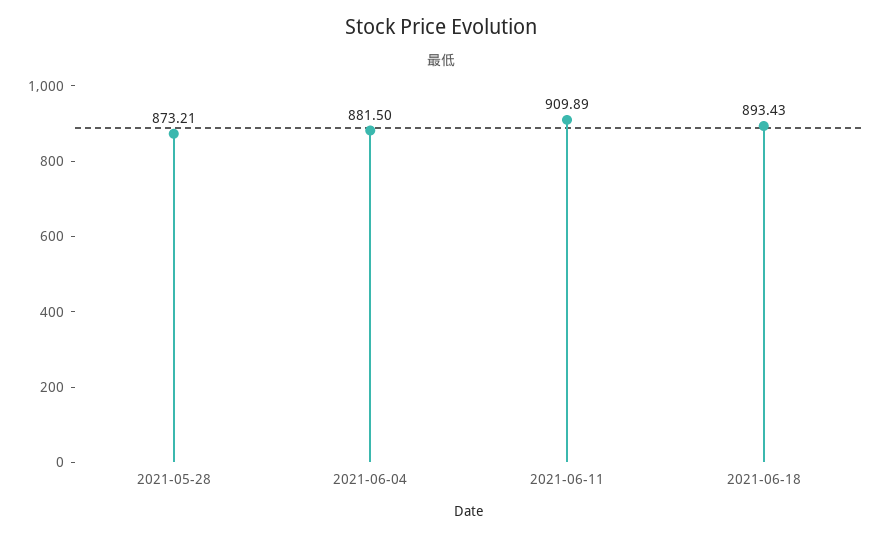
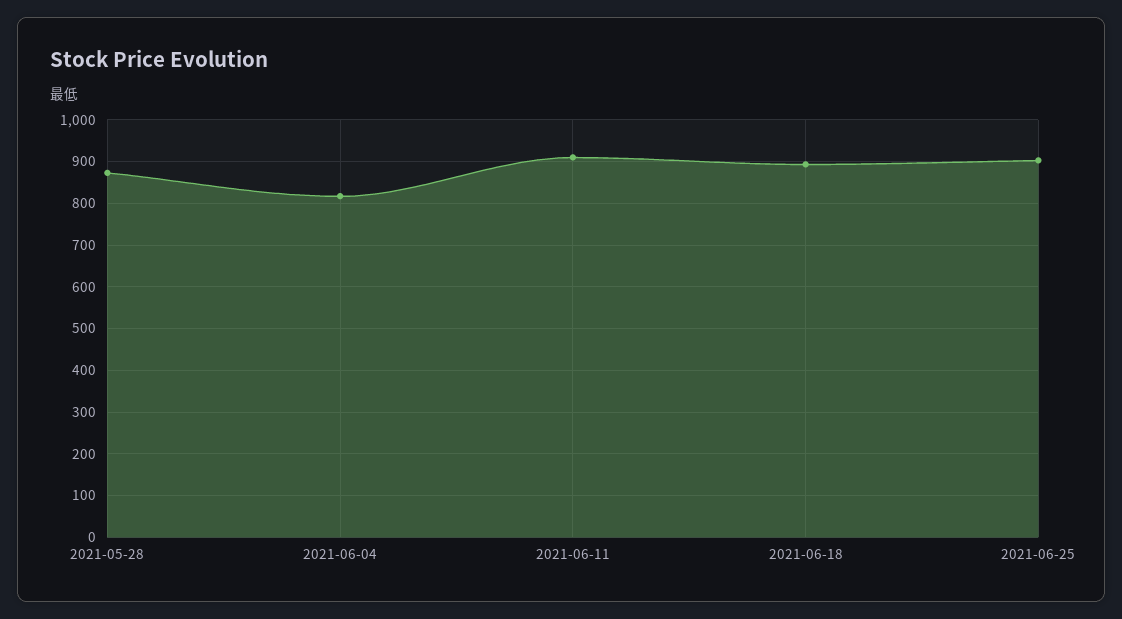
2021-06-04: 881.5 -> 820
2021-06-25: none -> 900

